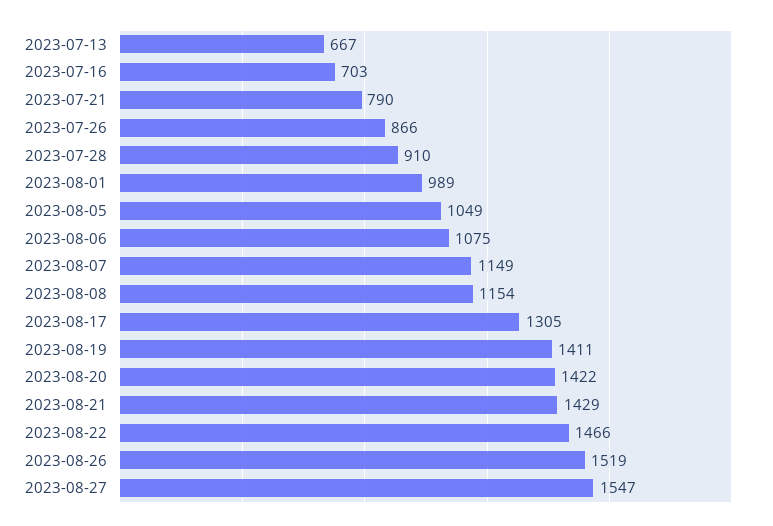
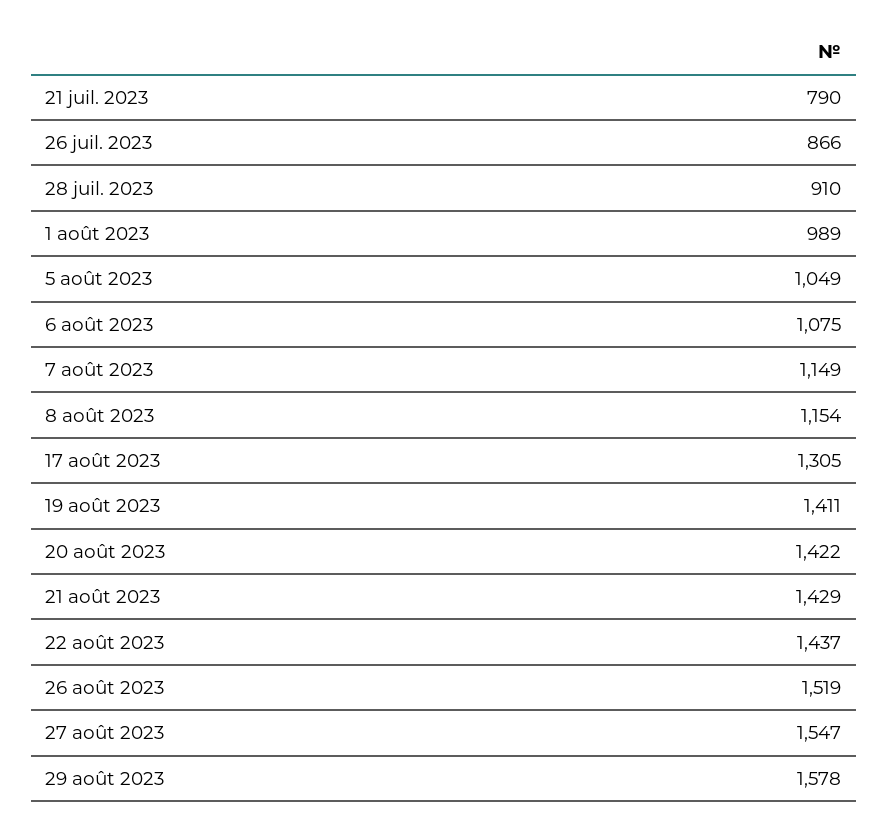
2023-07-13: 667 -> none
2023-07-16: 703 -> none
2023-08-22: 1466 -> 1437
29 août 2023: none -> 1578

